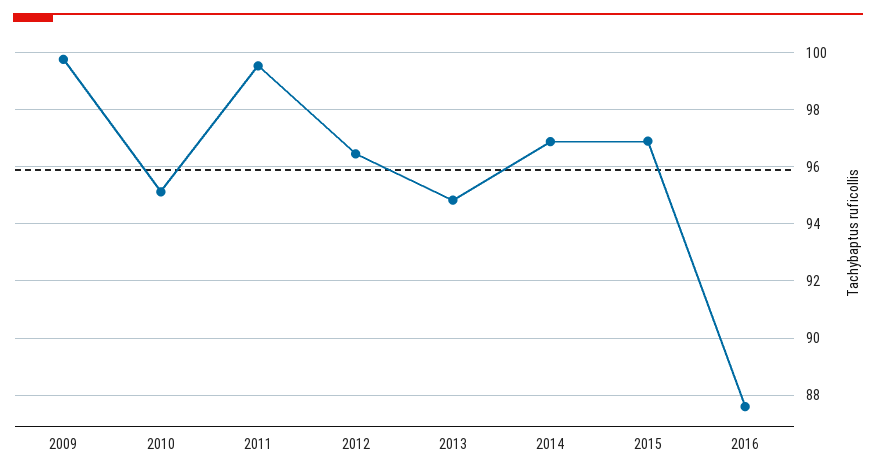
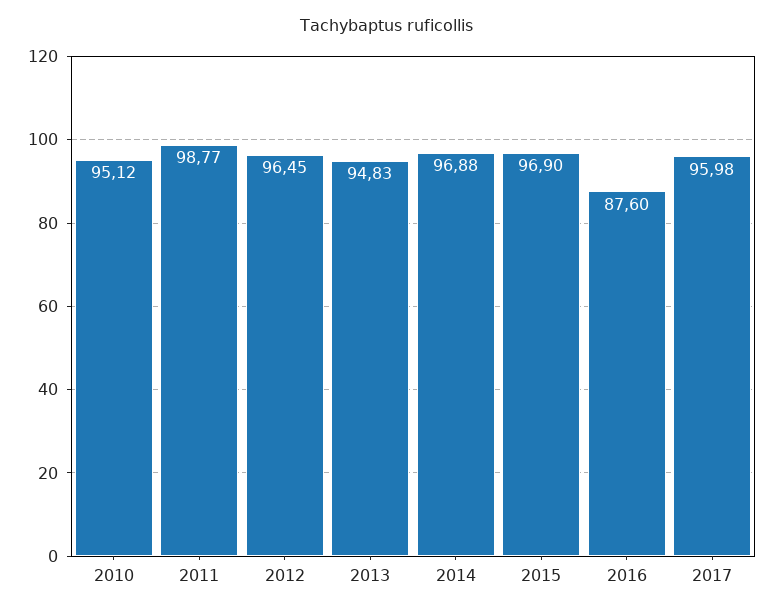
2009: 99.75 -> none
2011: 99.5 -> 98.77
2017: none -> 95.98

